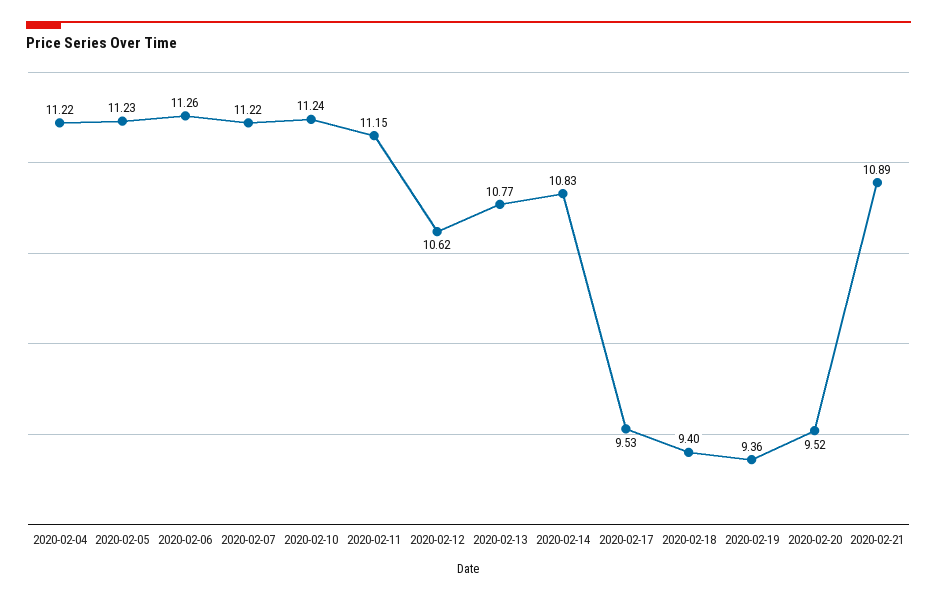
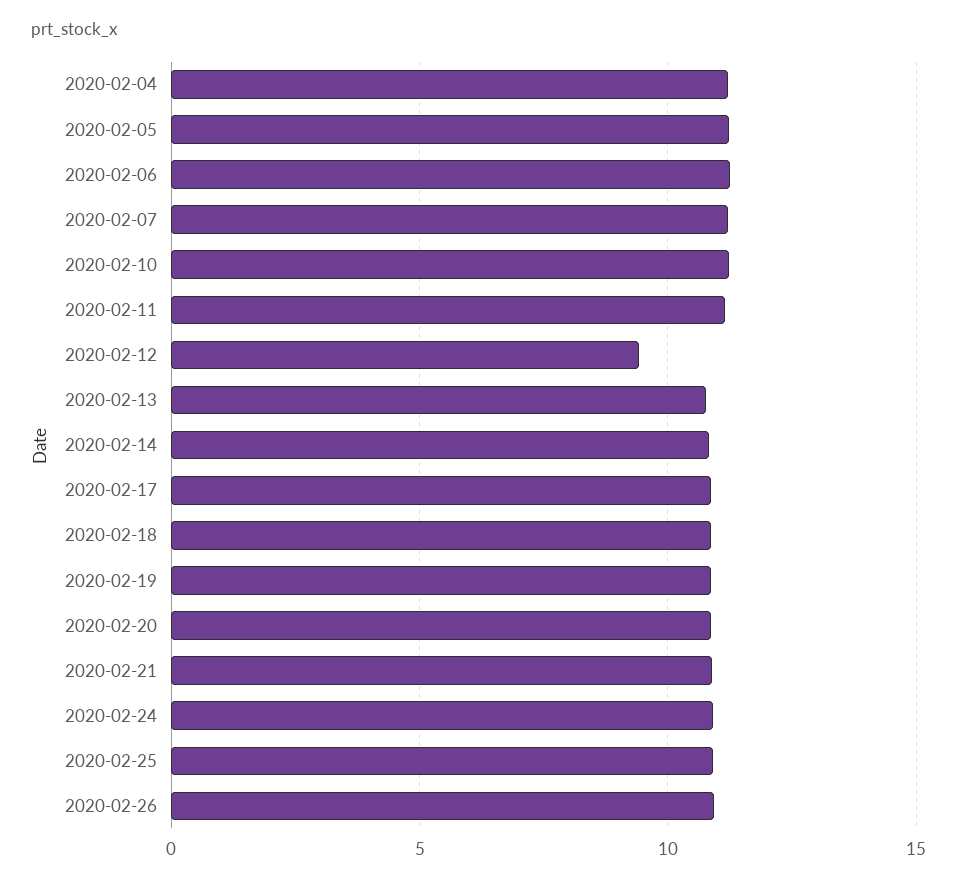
2020-02-12: 10.62 -> 9.5
2020-02-17: 9.53 -> 11
2020-02-18: 9.4 -> 11
2020-02-19: 9.36 -> 11
2020-02-20: 9.52 -> 11
2020-02-24: none -> 11
2020-02-25: none -> 11
2020-02-26: none -> 11

